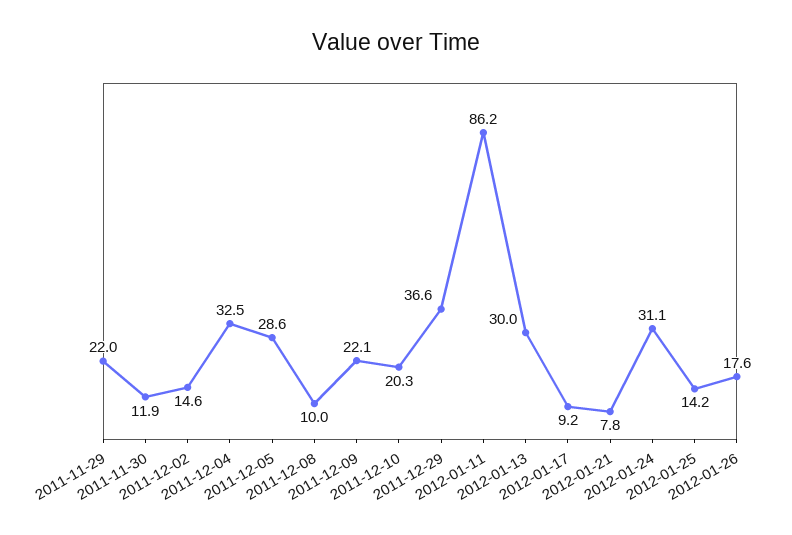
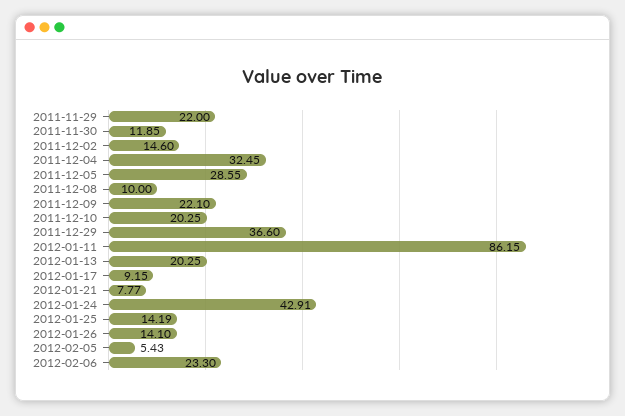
2012-01-13: 30 -> 20.25
2012-01-24: 31.1 -> 42.91
2012-01-26: 17.6 -> 14.1
2012-02-05: none -> 5.43
2012-02-06: none -> 23.3

